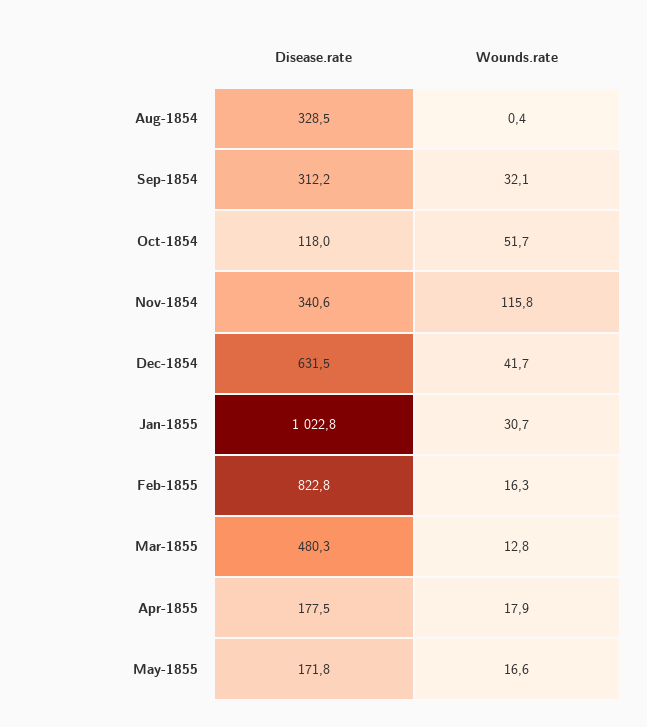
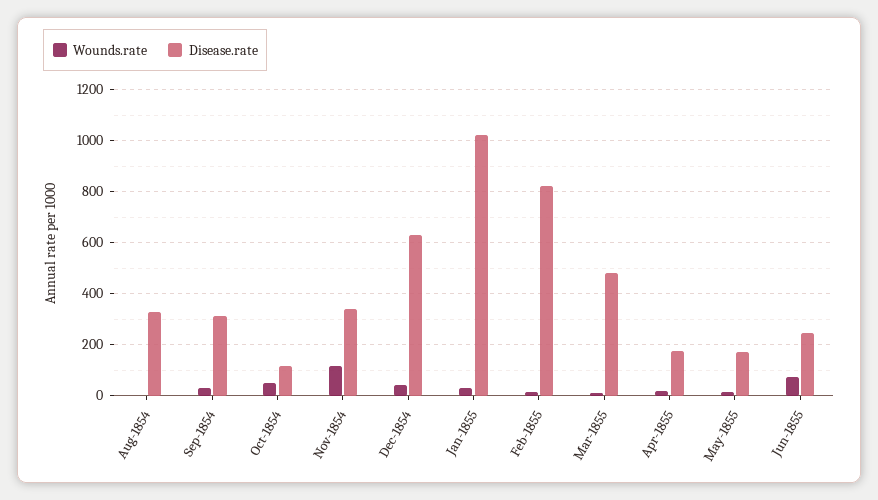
Wounds.rate, Jun-1855: none -> 75
Disease.rate, Jun-1855: none -> 250

